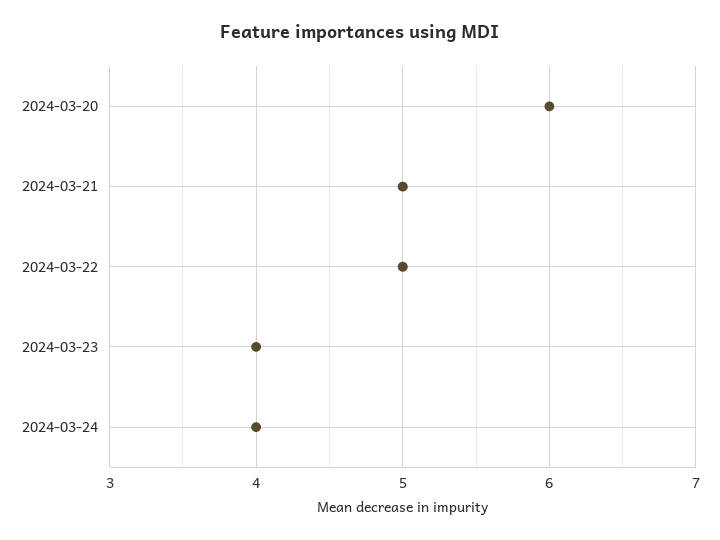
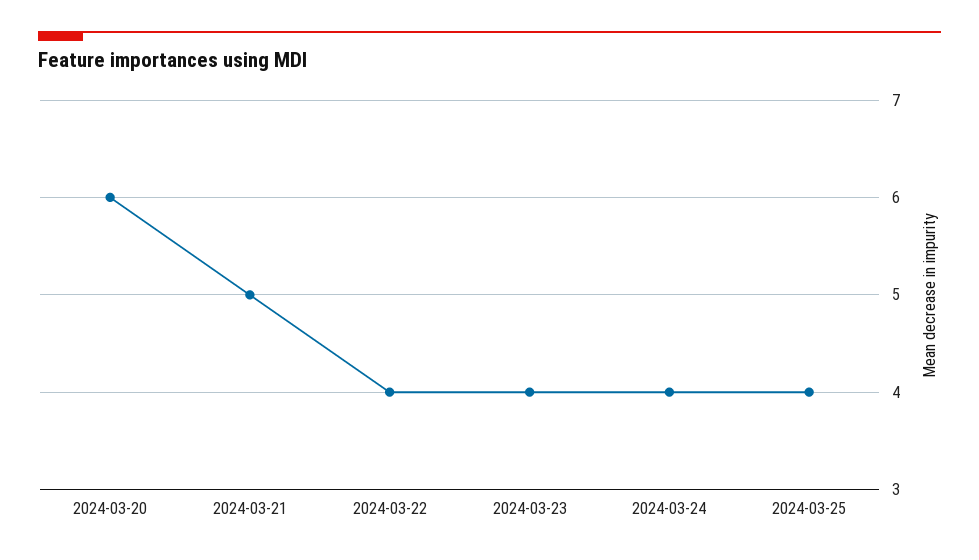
2024-03-22: 5 -> 4
2024-03-25: none -> 4

